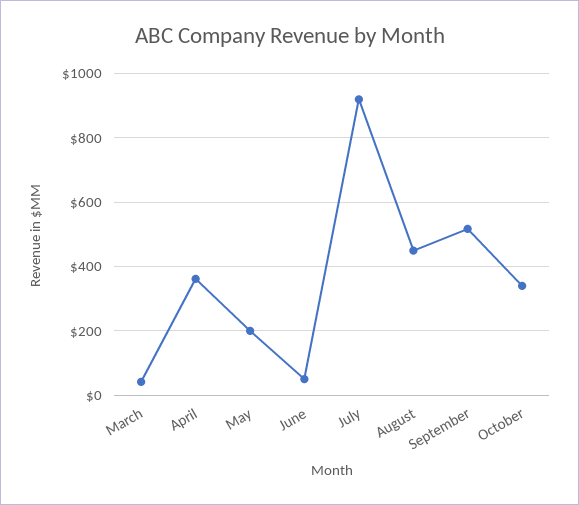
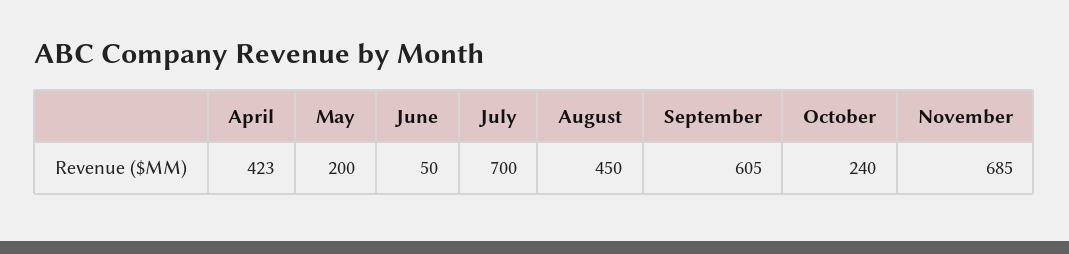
March: 40 -> none
April: 360 -> 423
July: 920 -> 700
September: 520 -> 605
October: 340 -> 240
November: none -> 685

